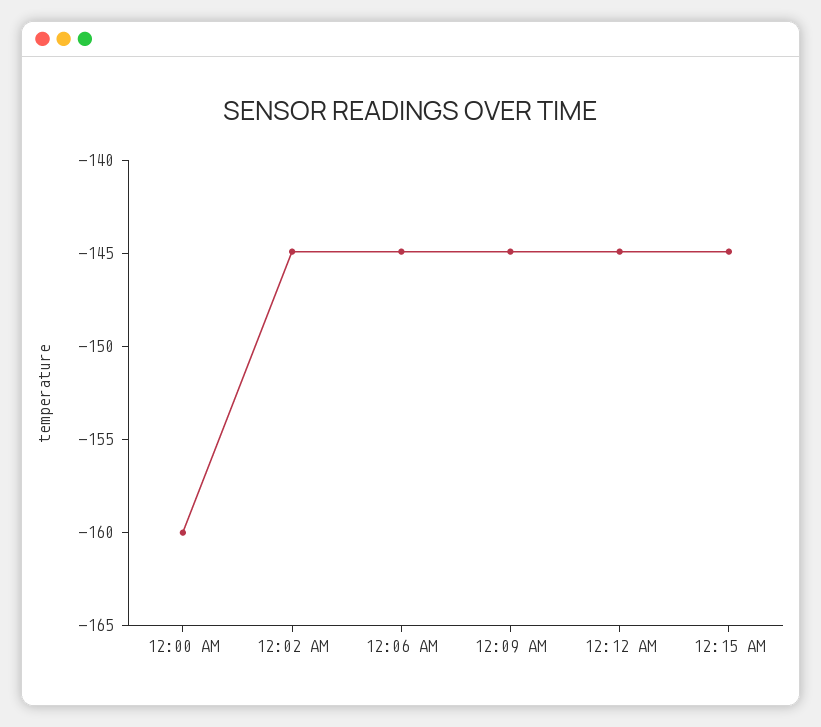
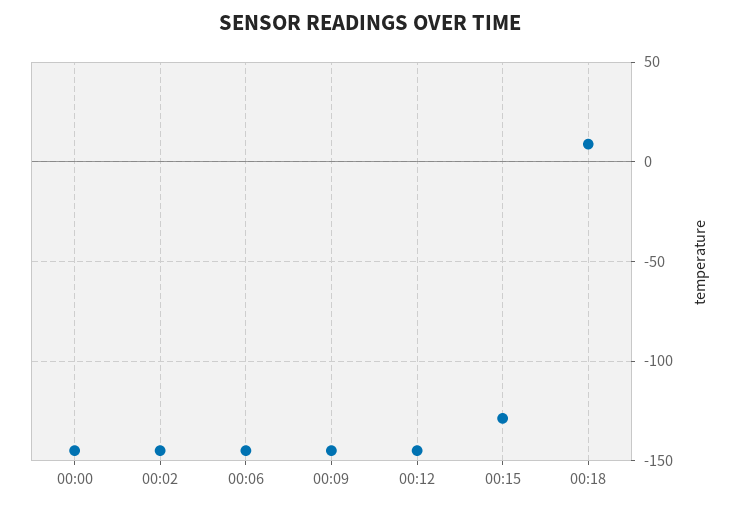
12:00 AM: -160 -> -145
12:15 AM: -145 -> -130
00:18: none -> 10

